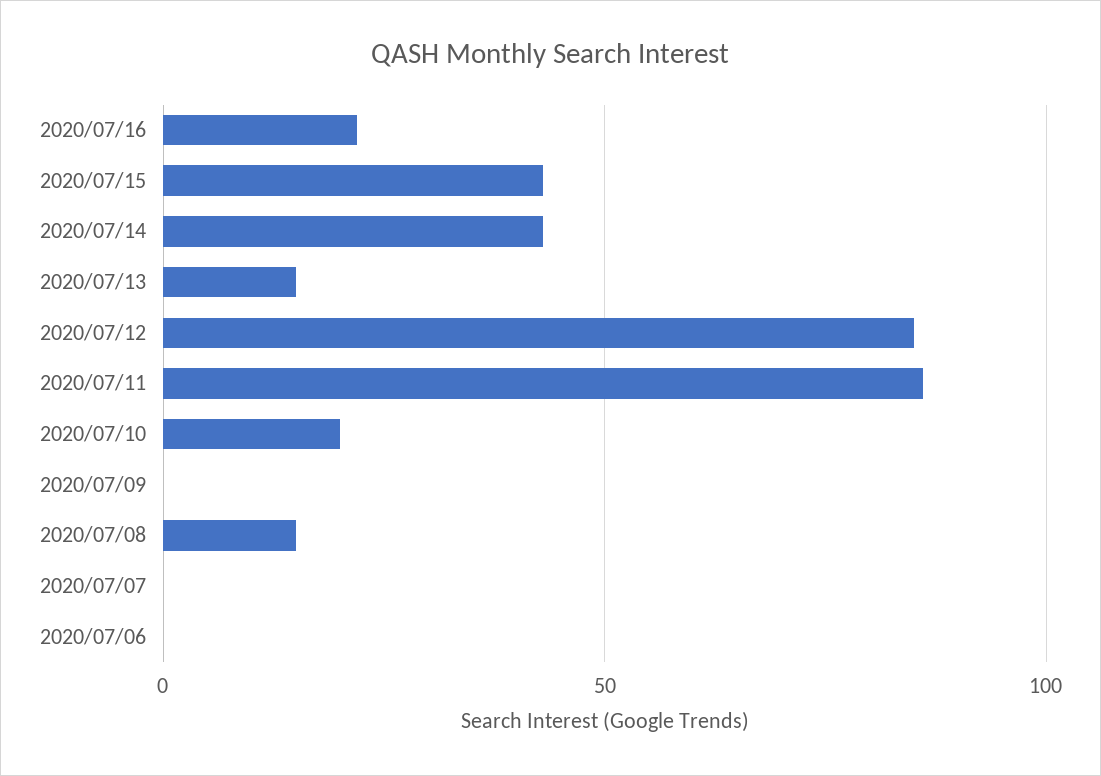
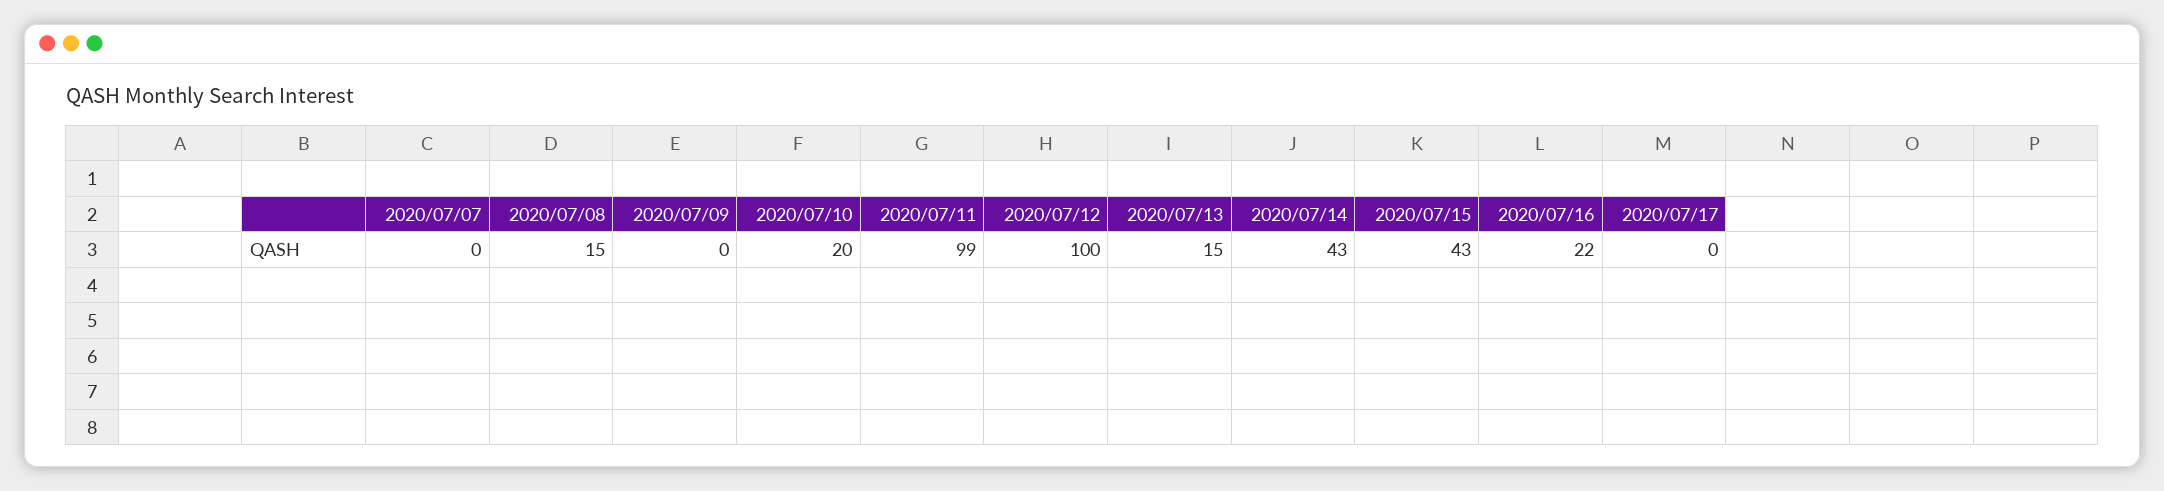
2020/07/12: 85 -> 100
2020/07/11: 85 -> 99
2020/07/06: 0 -> none
2020/07/17: none -> 0

